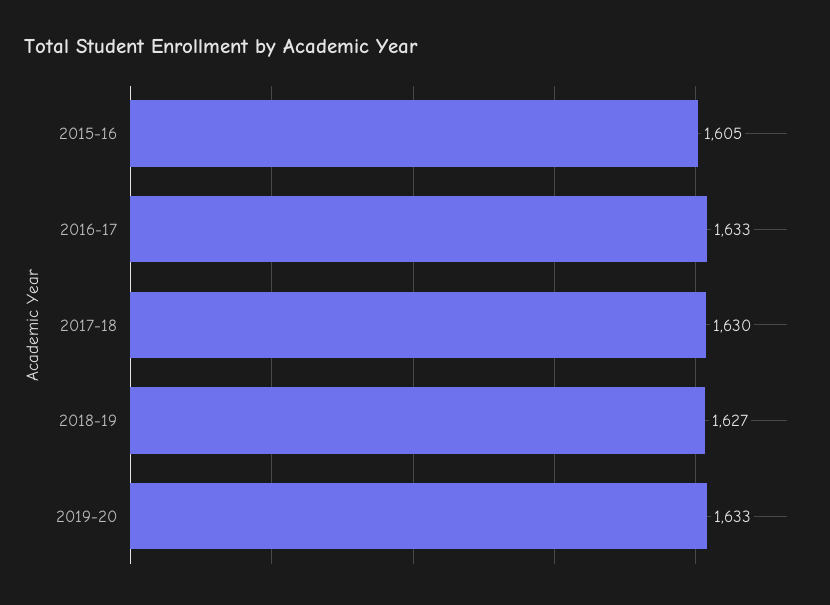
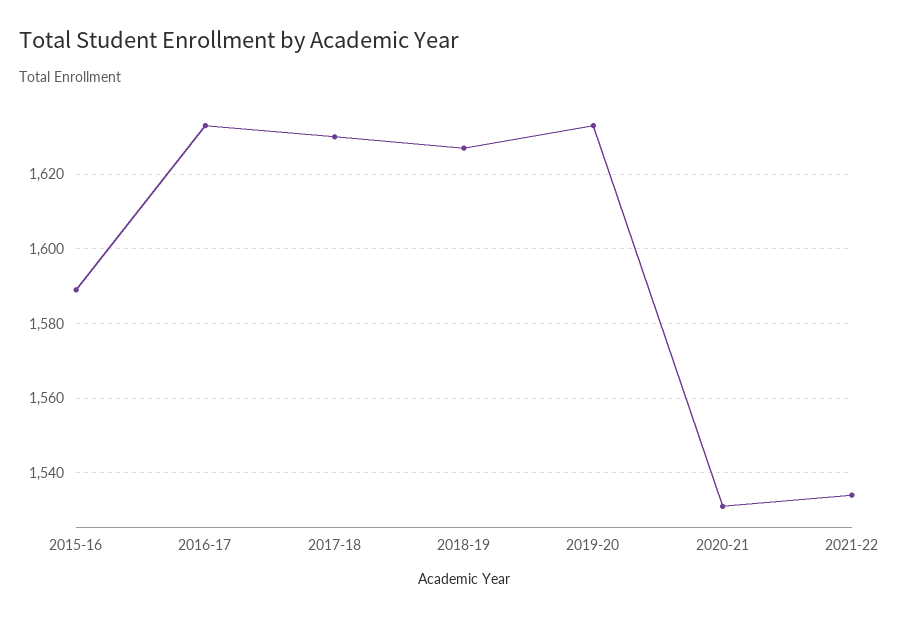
2015-16: 1605 -> 1590
2020-21: none -> 1530
2021-22: none -> 1535

